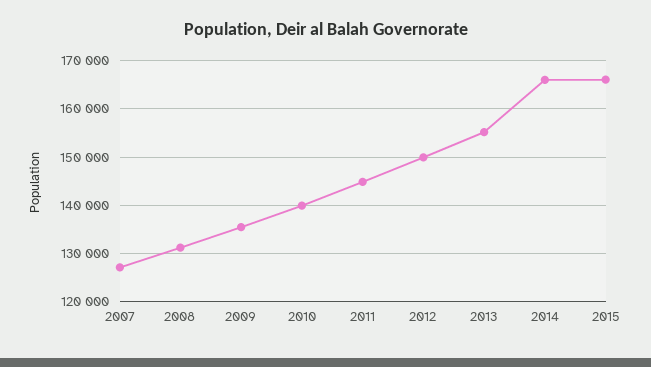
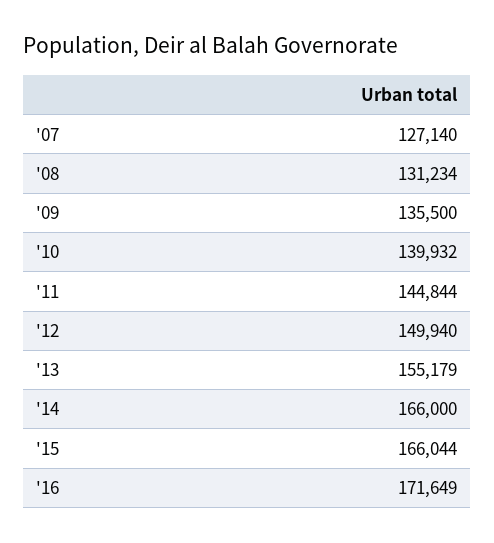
'16: none -> 171649

